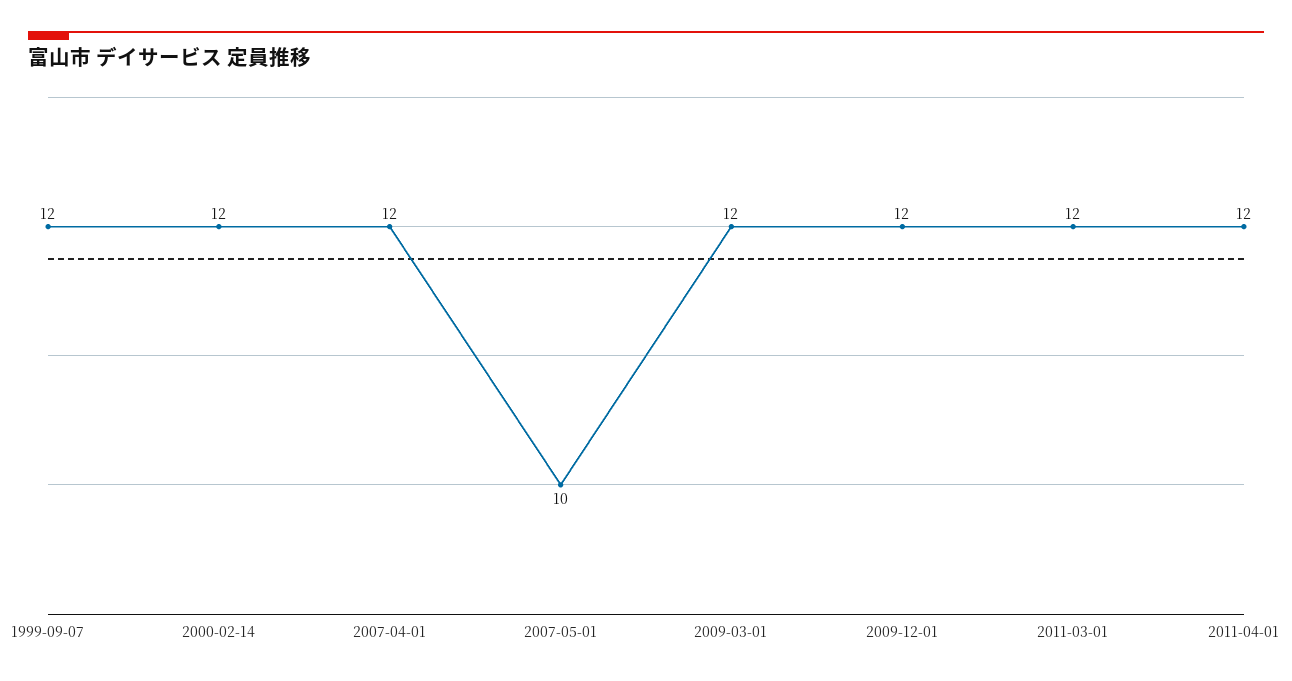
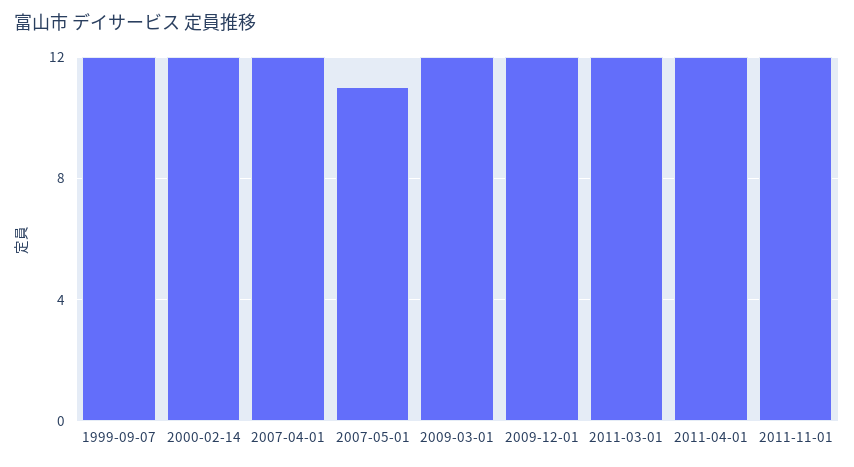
2007-05-01: 10 -> 11
2011-11-01: none -> 12

